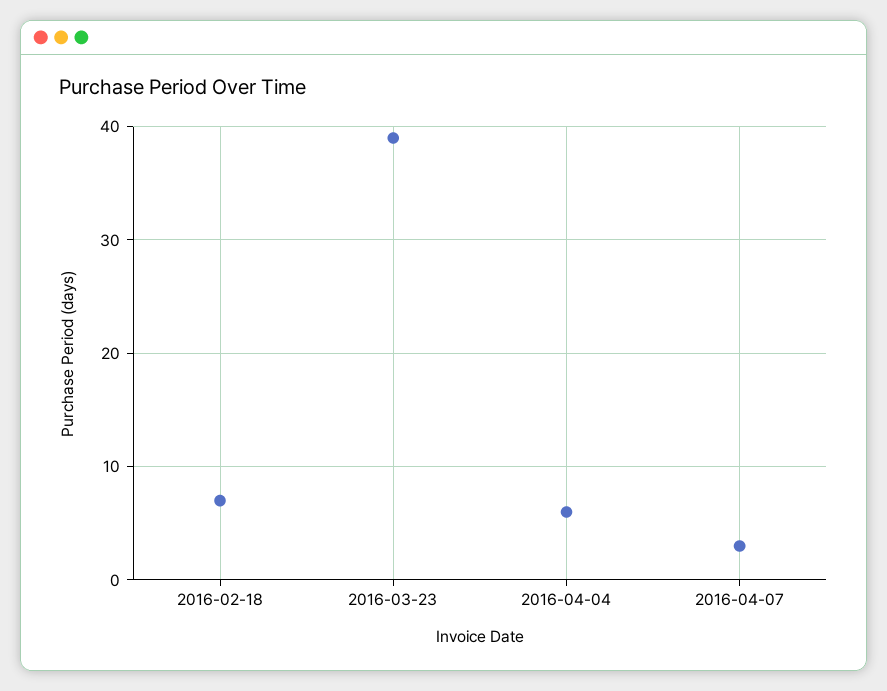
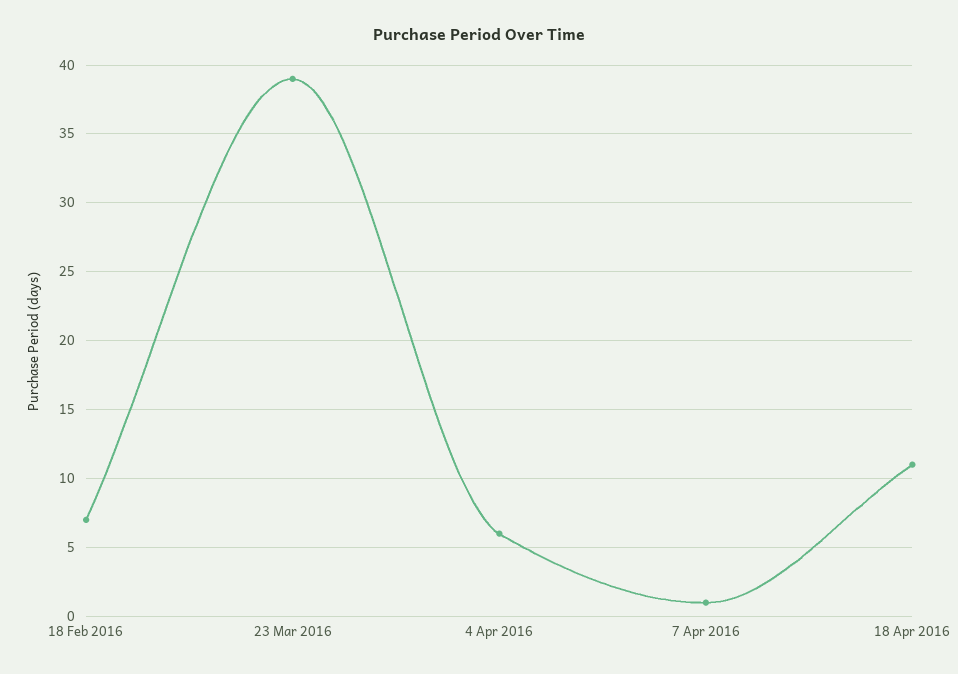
2016-04-07: 3 -> 1
18 Apr 2016: none -> 11

